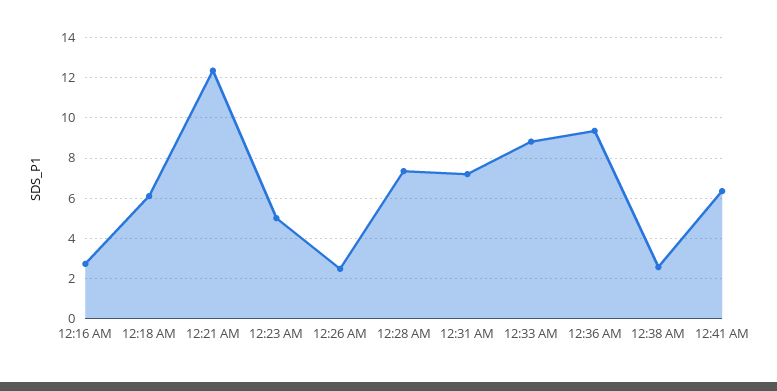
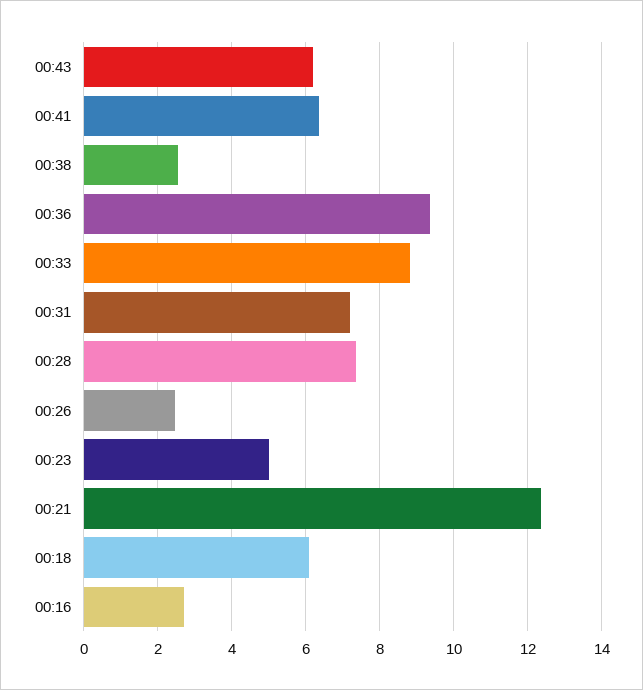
00:43: none -> 6.2

